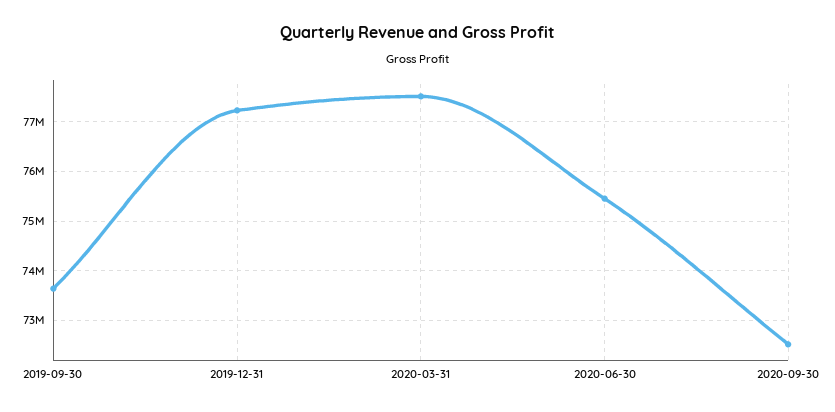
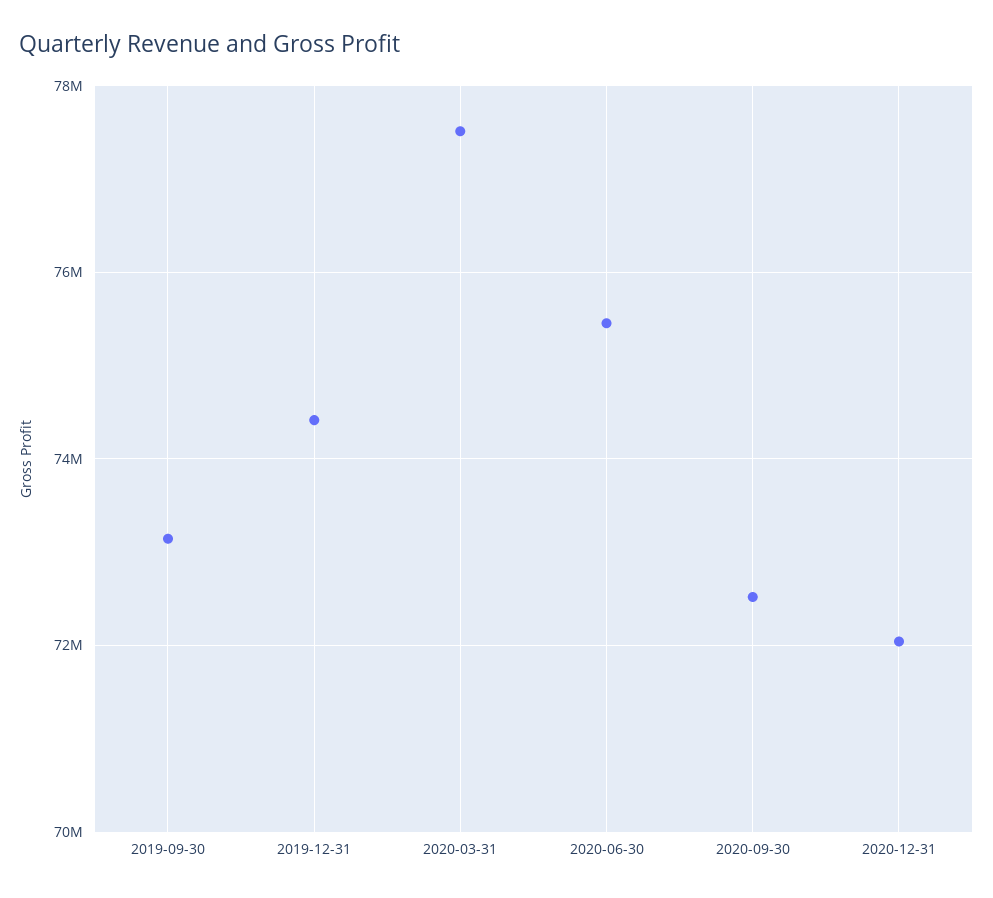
2019-09-30: 73600000 -> 73200000
2019-12-31: 77200000 -> 74400000
2020-12-31: none -> 72000000

